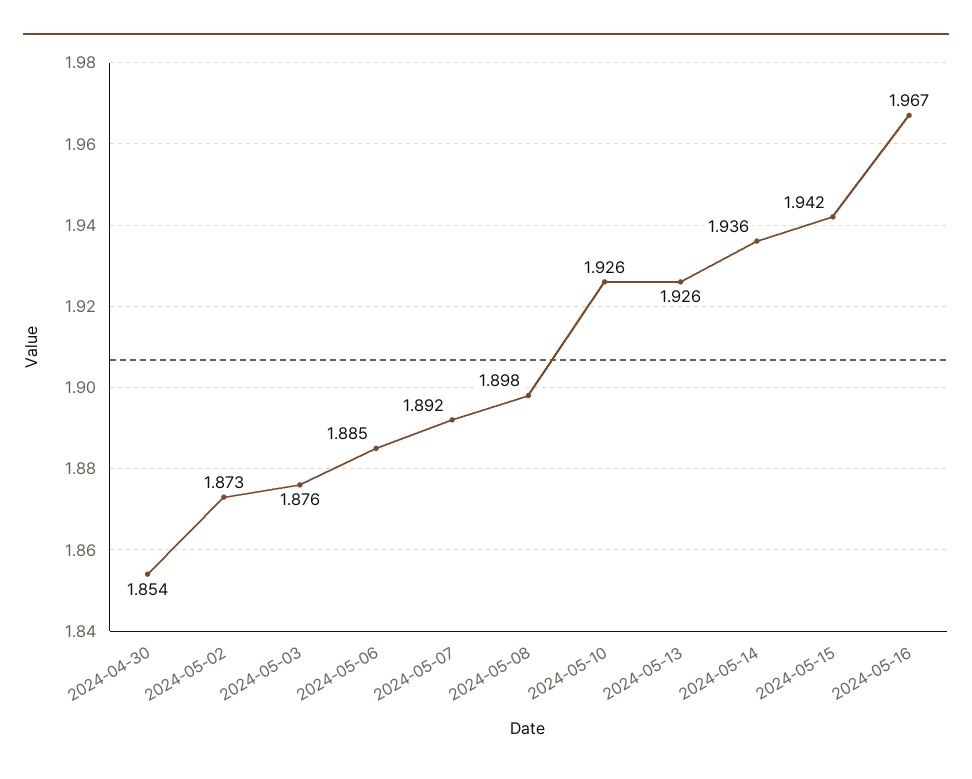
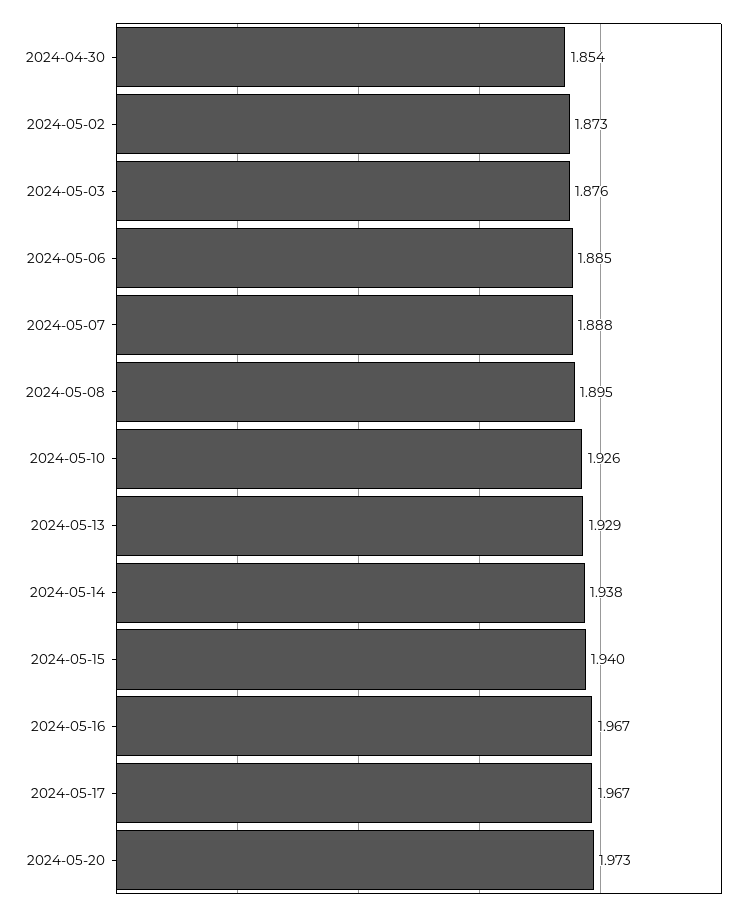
2024-05-07: 1.892 -> 1.888
2024-05-08: 1.898 -> 1.895
2024-05-13: 1.926 -> 1.929
2024-05-14: 1.936 -> 1.938
2024-05-15: 1.942 -> 1.94
2024-05-17: none -> 1.967
2024-05-20: none -> 1.973

